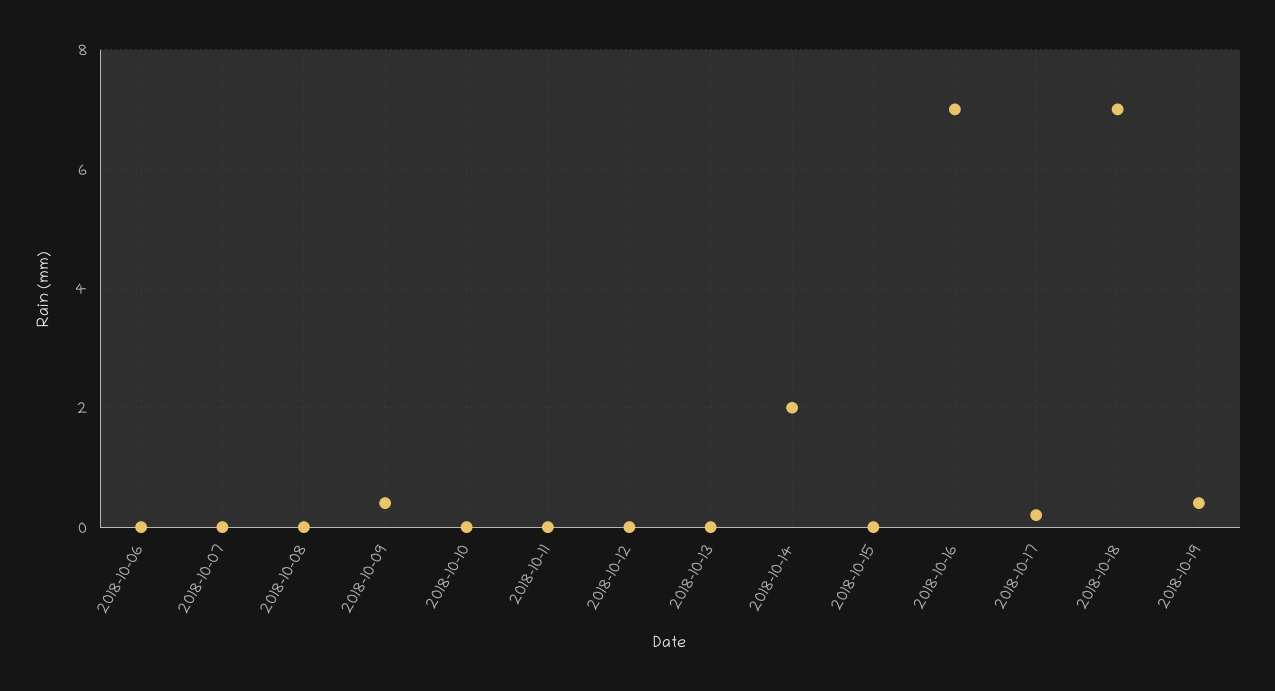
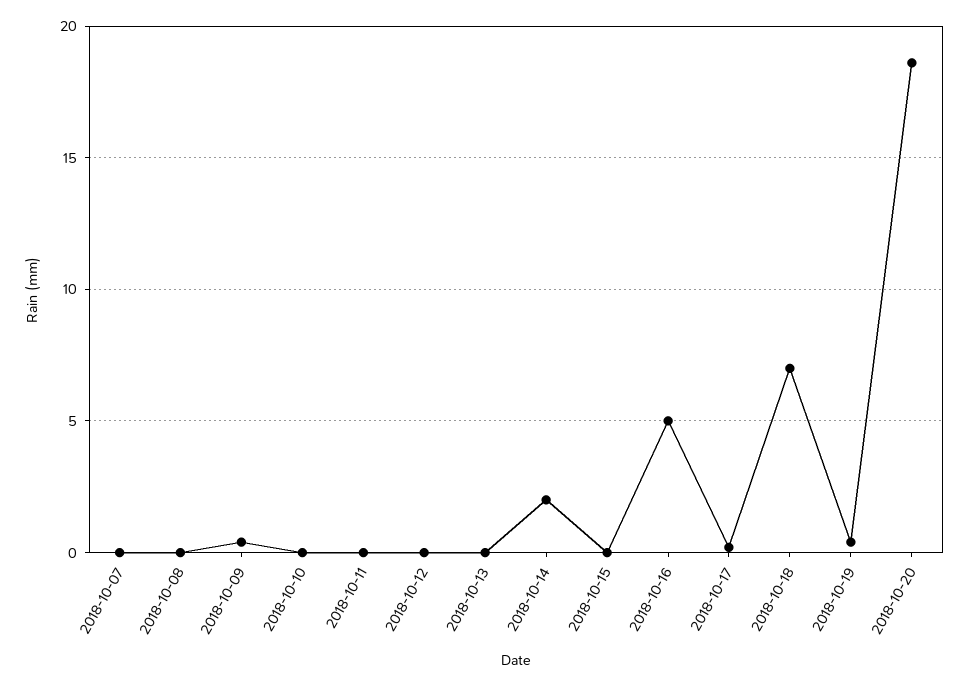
2018-10-06: 0 -> none
2018-10-16: 7 -> 5
2018-10-20: none -> 18.5

